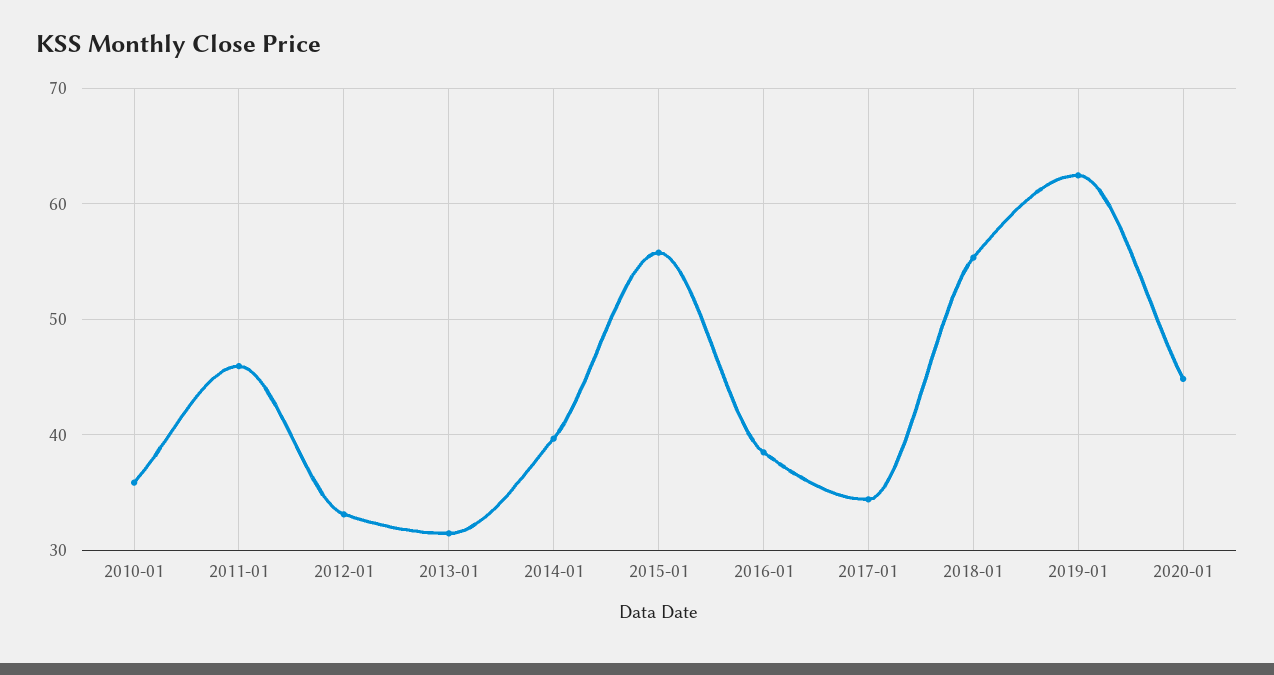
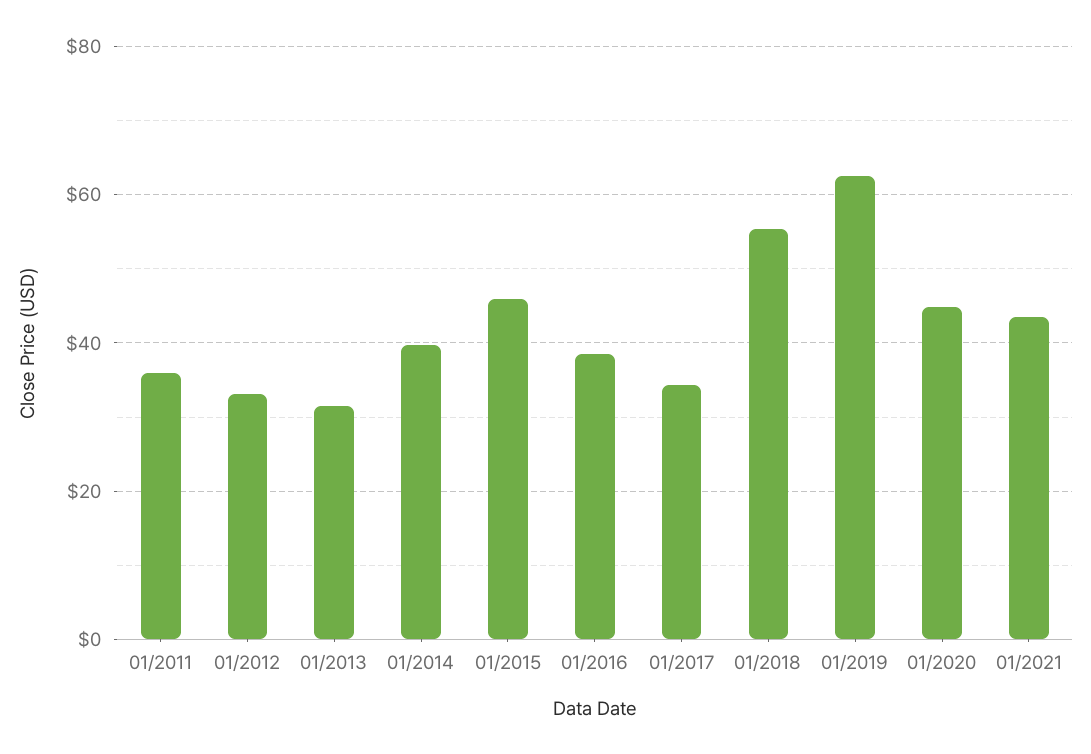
2010-01: 36 -> none
2011-01: 46 -> 36
2015-01: 56 -> 46
01/2021: none -> 44

